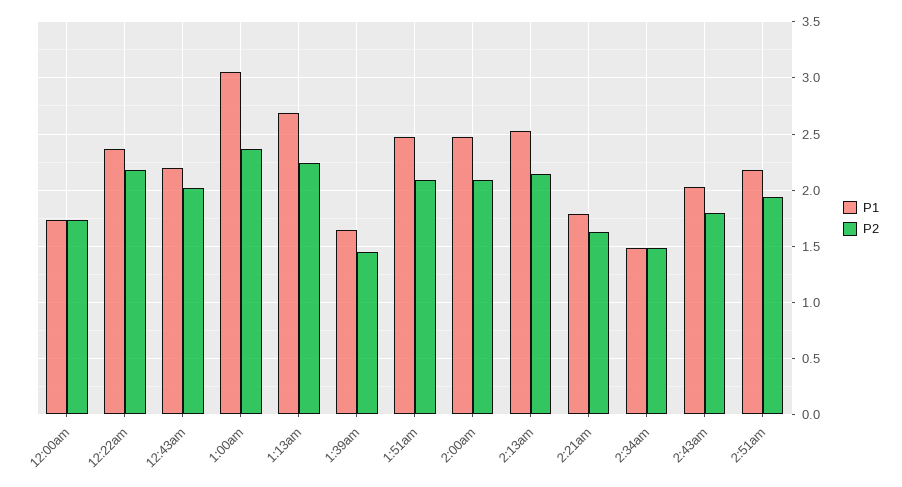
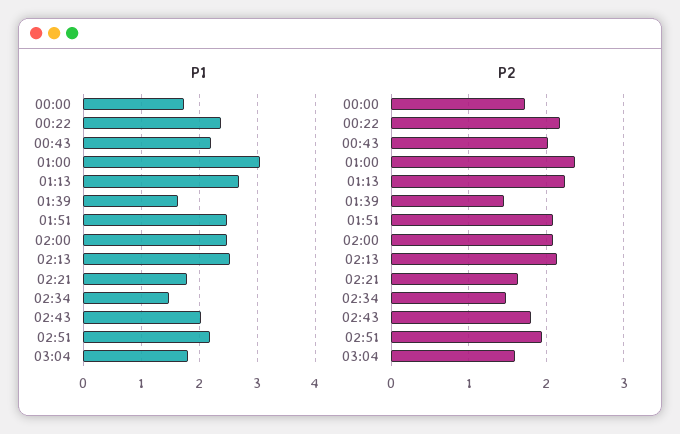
P1, 03:04: none -> 1.8
P2, 03:04: none -> 1.6

